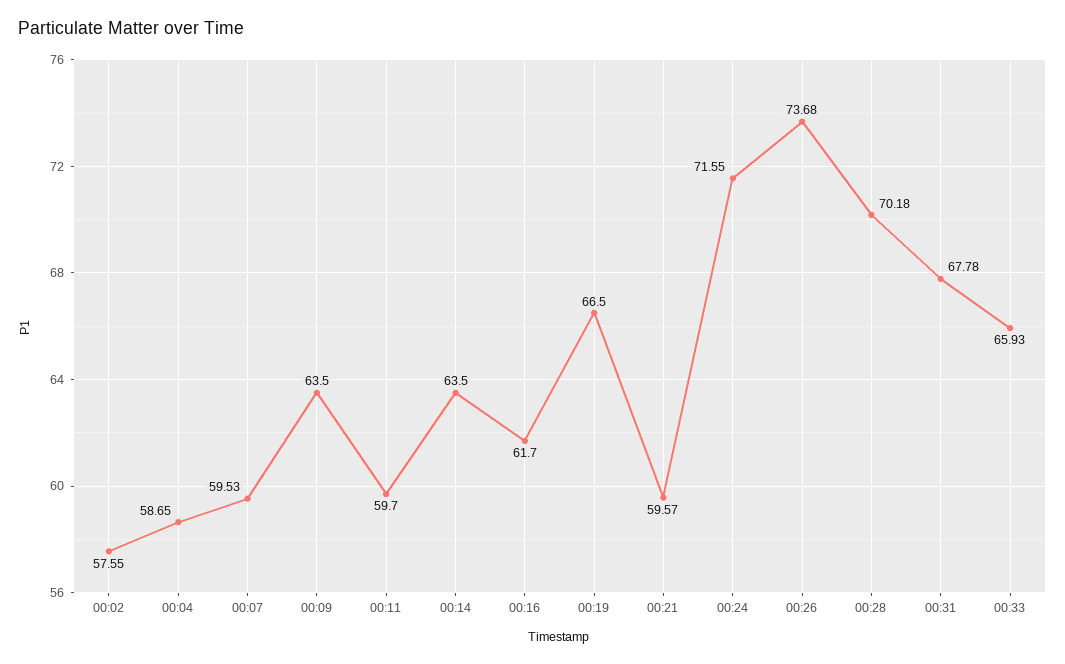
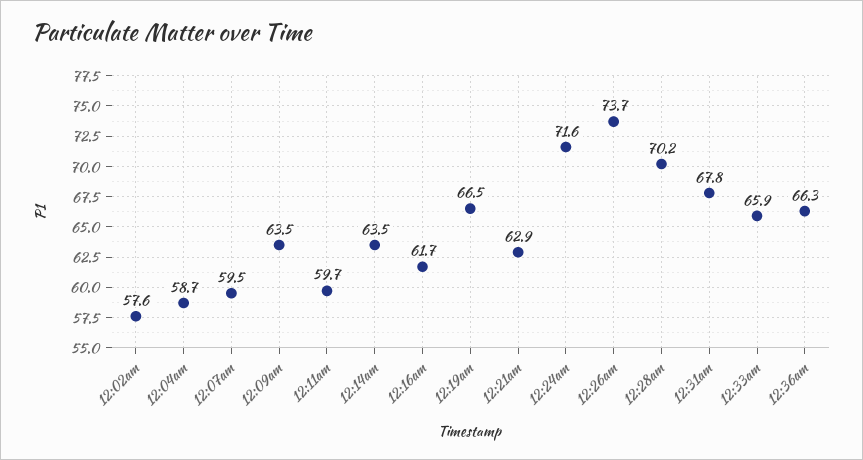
00:21: 59.57 -> 62.9
12:36am: none -> 66.3

